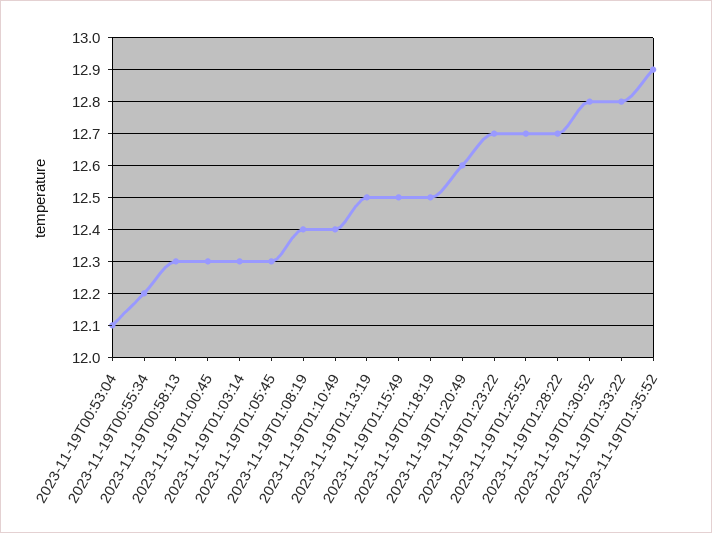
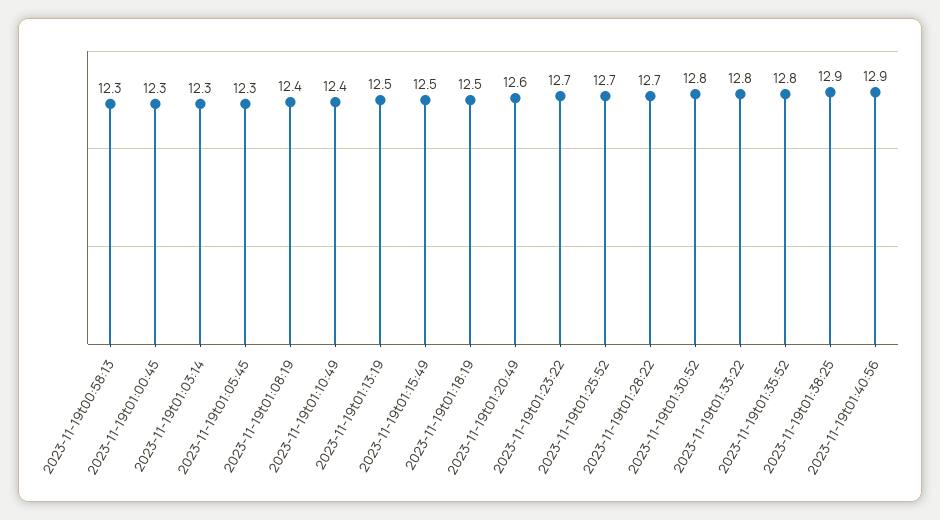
2023-11-19T00:53:04: 12.1 -> none
2023-11-19T00:55:34: 12.2 -> none
2023-11-19T01:35:52: 12.9 -> 12.8
2023-11-19t01:38:25: none -> 12.9
2023-11-19t01:40:56: none -> 12.9

